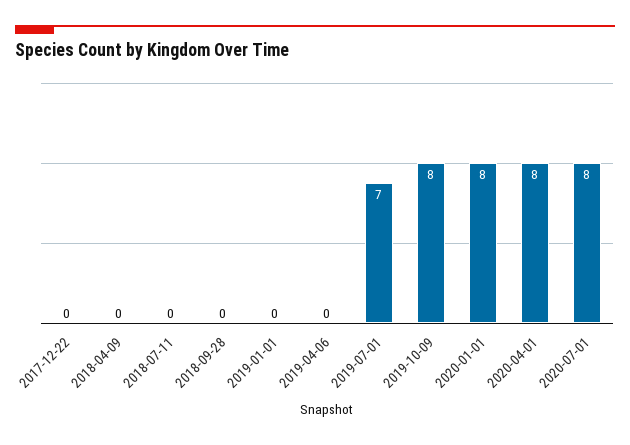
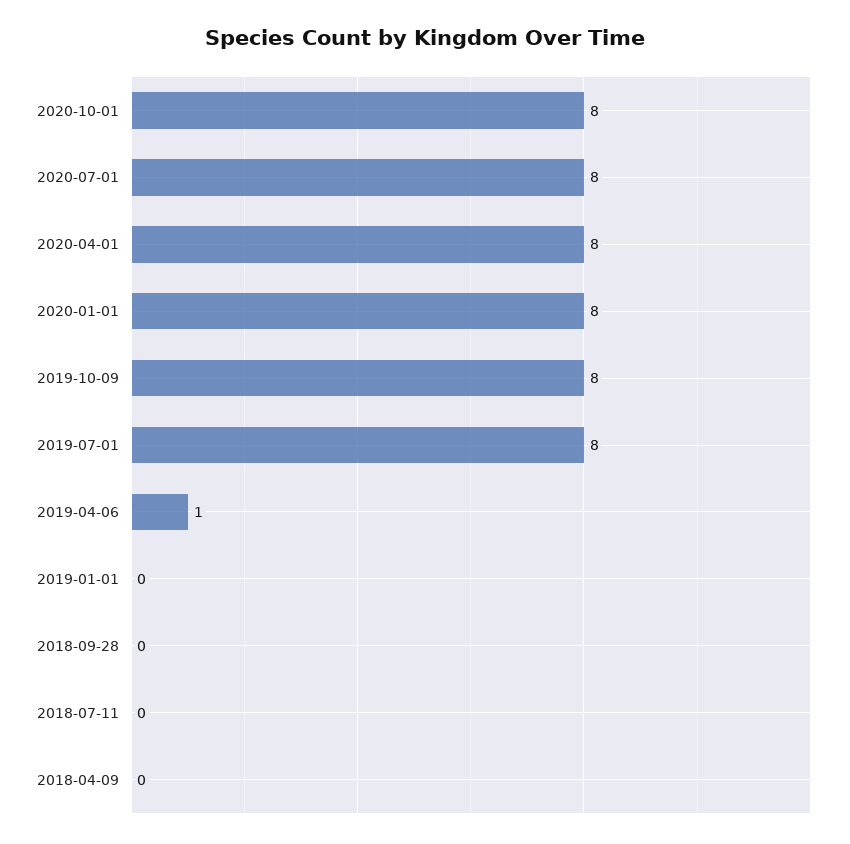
2017-12-22: 0 -> none
2019-04-06: 0 -> 1
2019-07-01: 7 -> 8
2020-10-01: none -> 8

